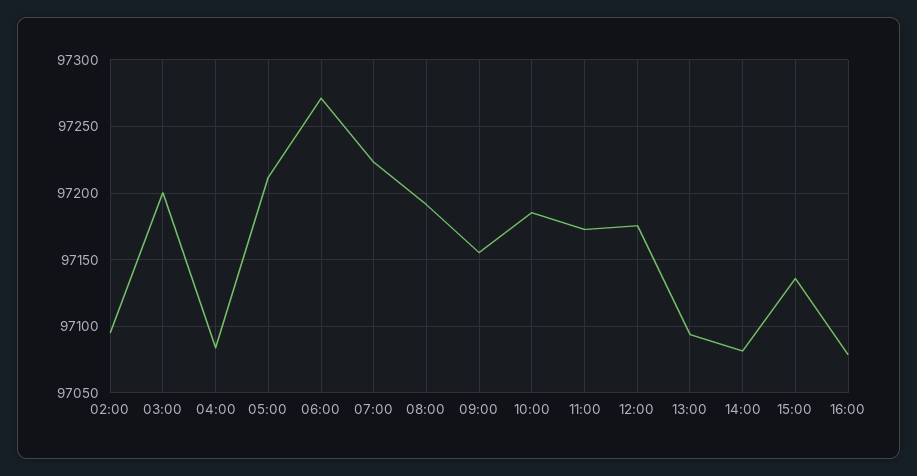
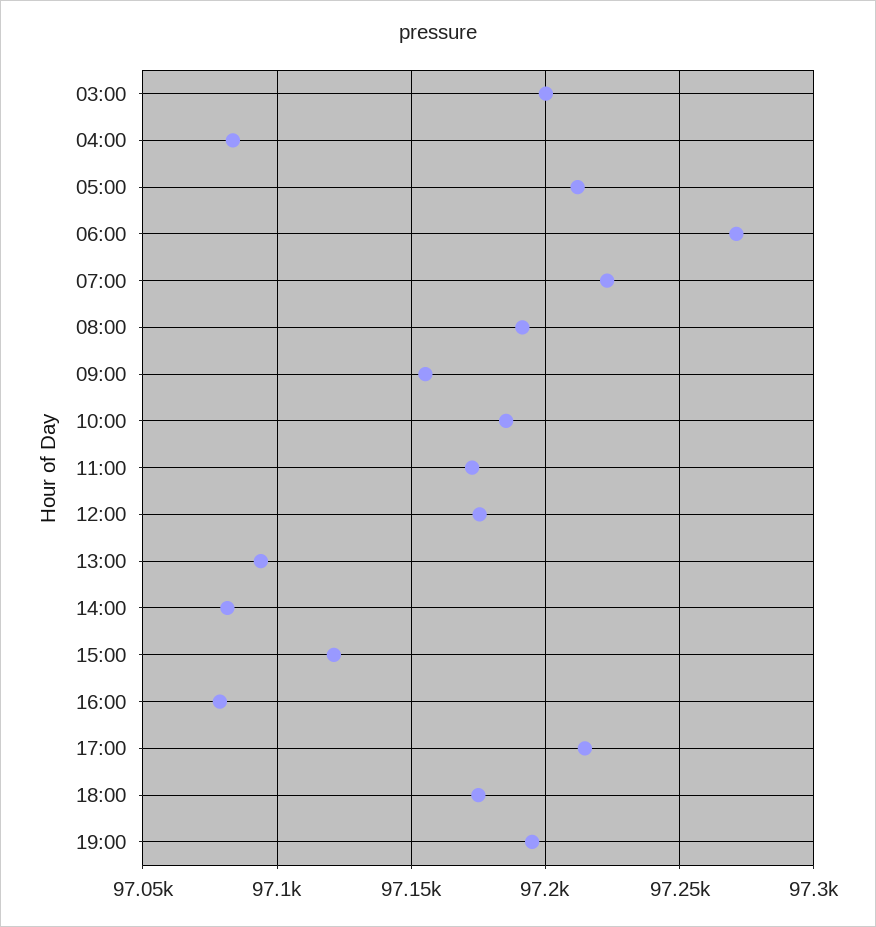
02:00: 97095 -> none
15:00: 97135 -> 97120
17:00: none -> 97215
18:00: none -> 97175
19:00: none -> 97195

